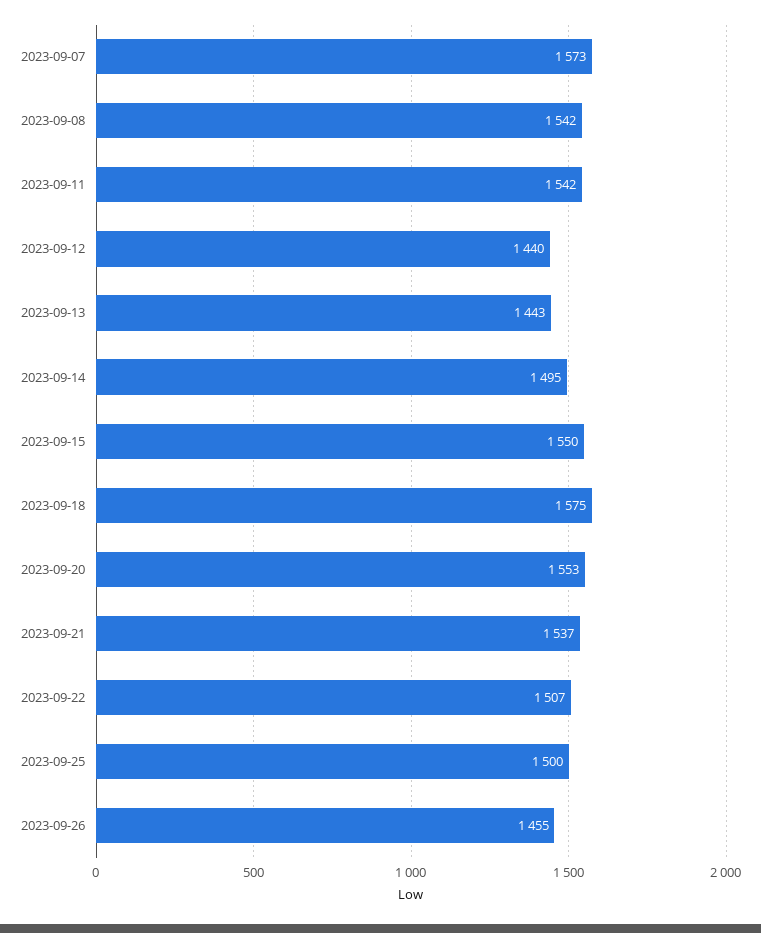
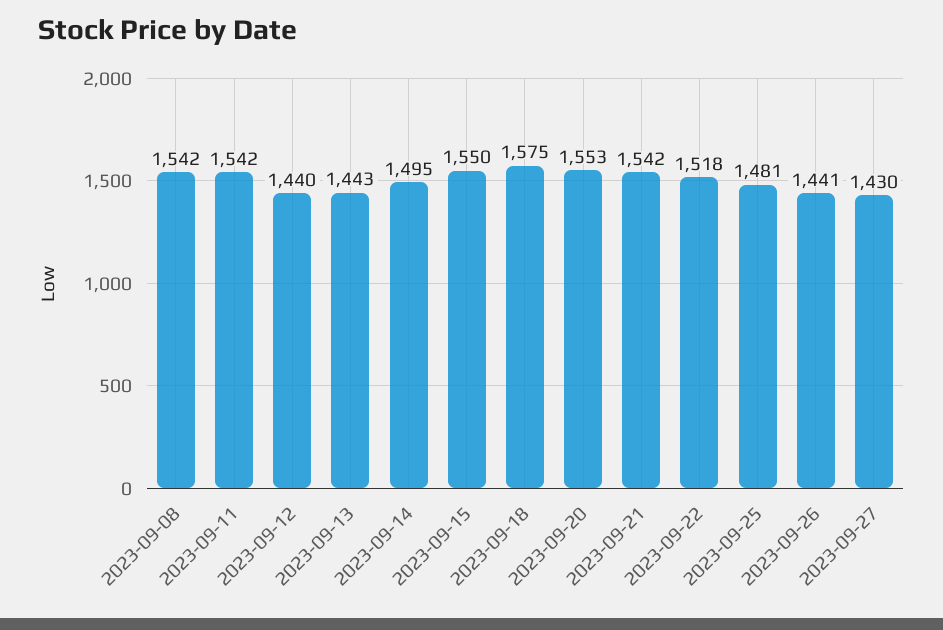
2023-09-07: 1573 -> none
2023-09-21: 1537 -> 1542
2023-09-22: 1507 -> 1518
2023-09-25: 1500 -> 1481
2023-09-26: 1455 -> 1441
2023-09-27: none -> 1430

